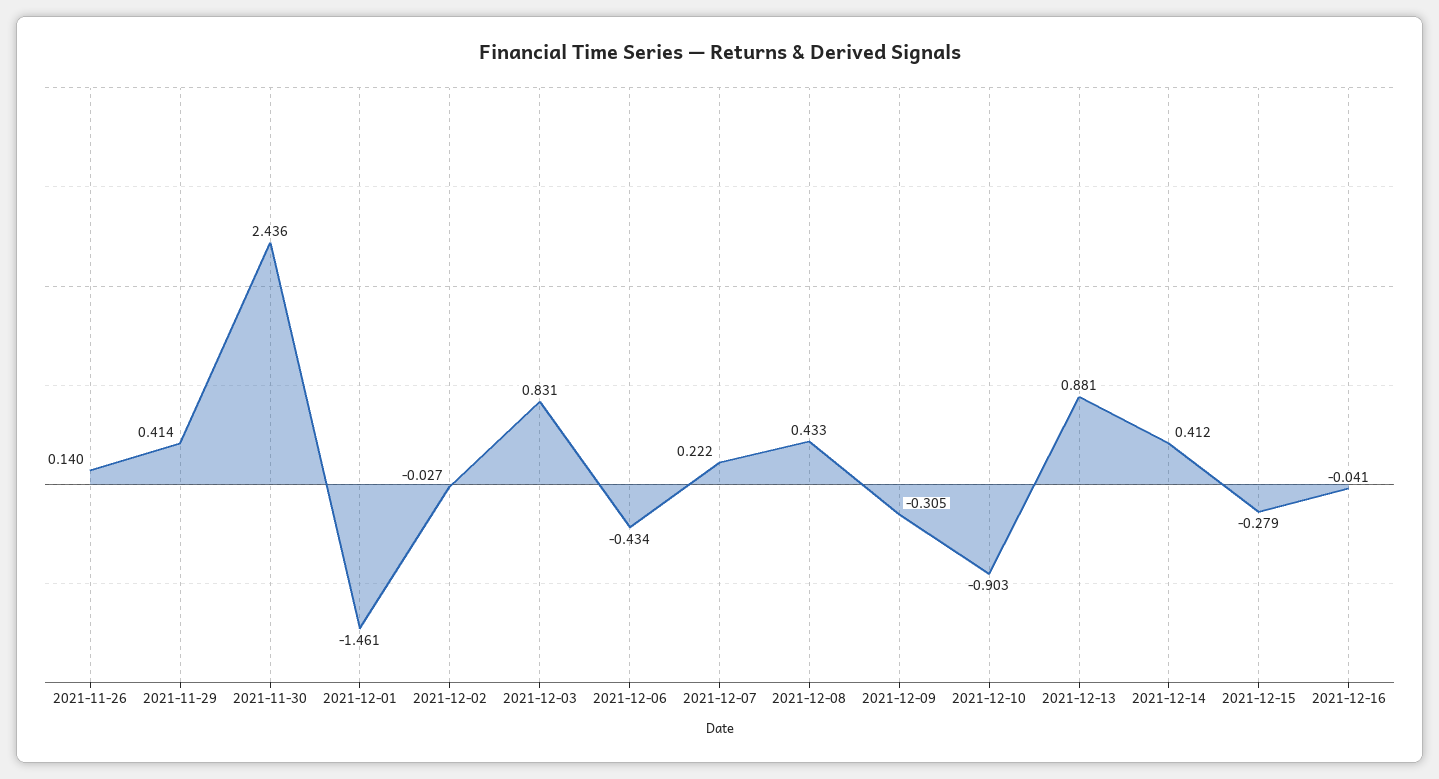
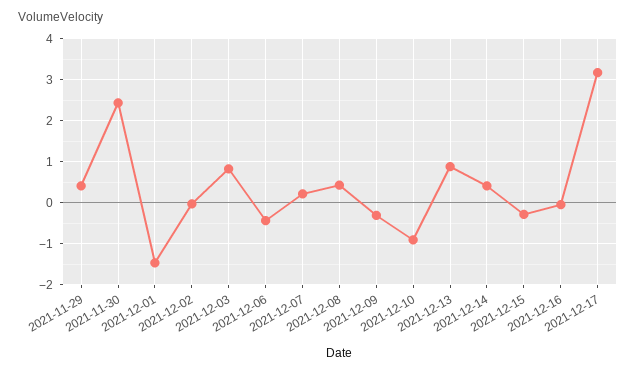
2021-11-26: 0.14 -> none
2021-12-17: none -> 3.2

